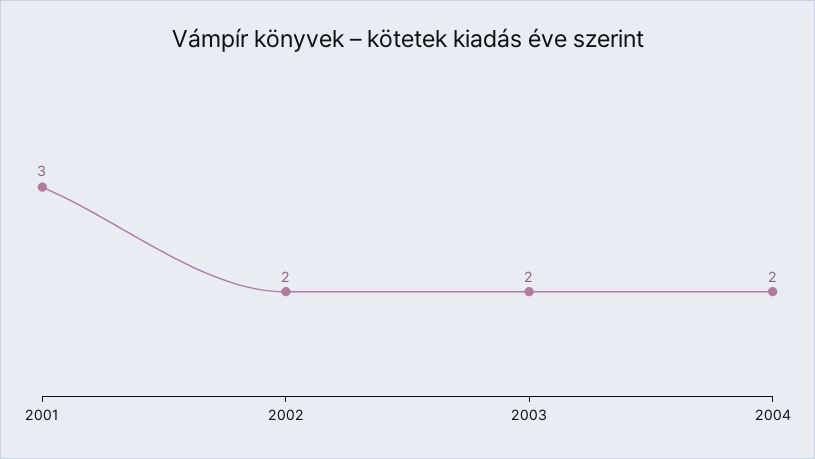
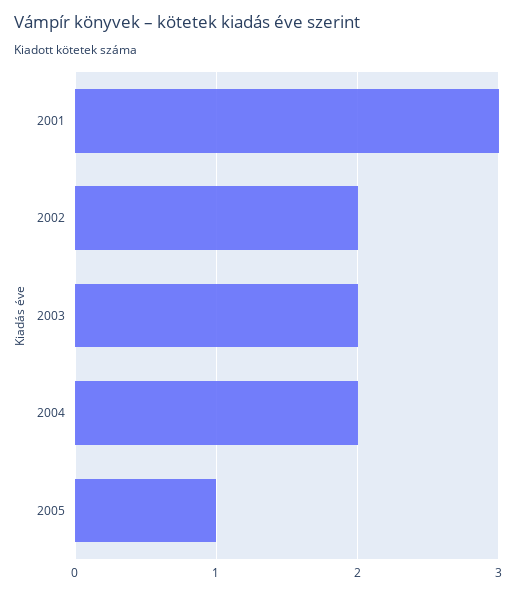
2005: none -> 1

